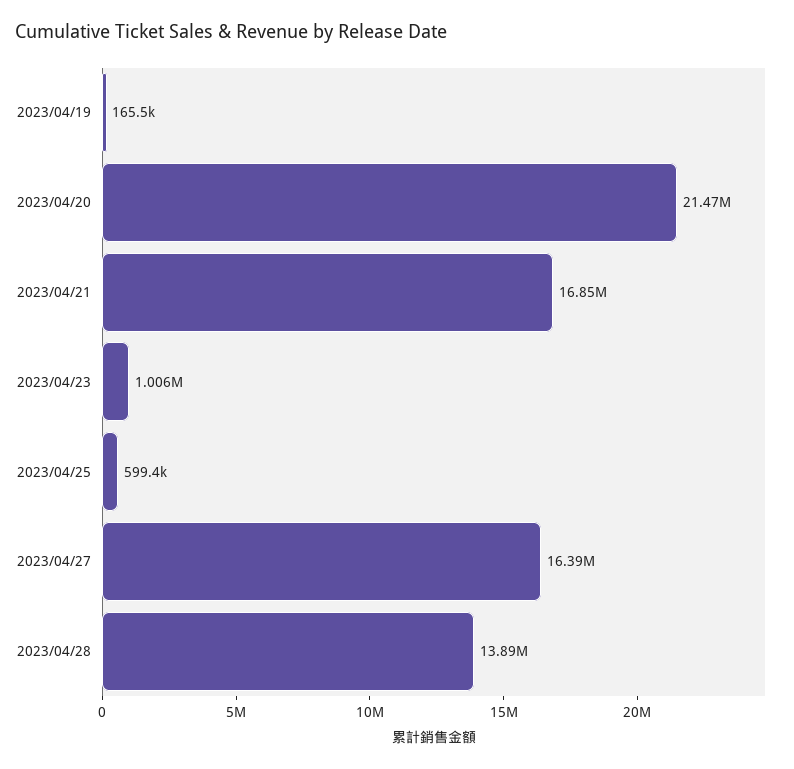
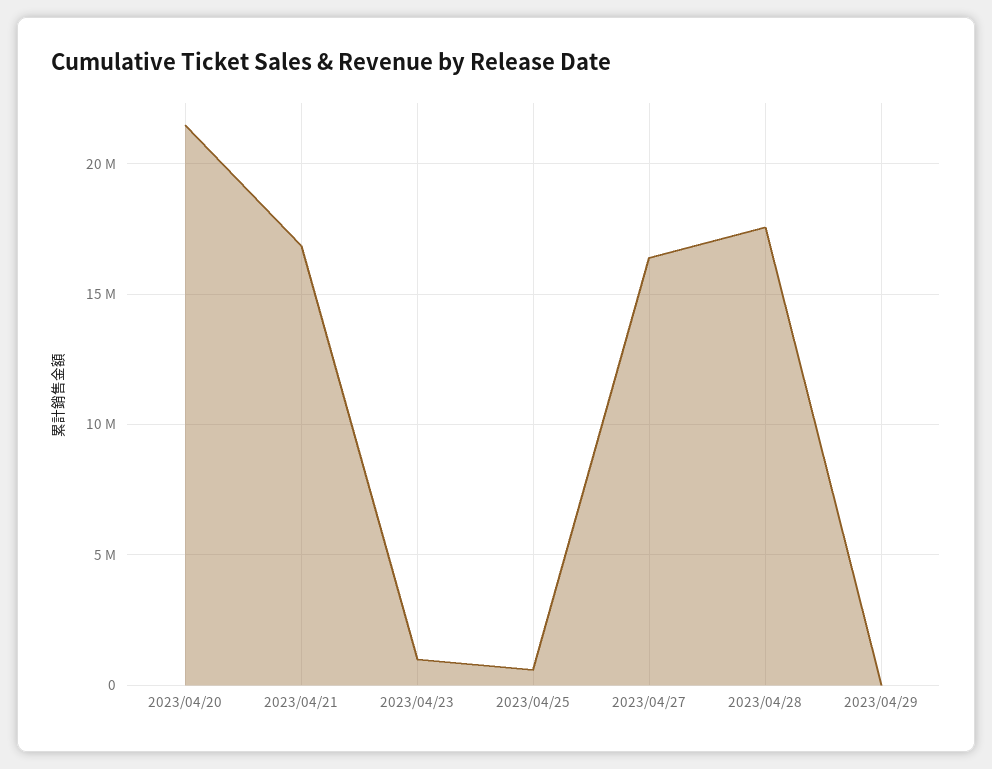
2023/04/19: 165500 -> none
2023/04/28: 13890000 -> 17500000
2023/04/29: none -> 0

